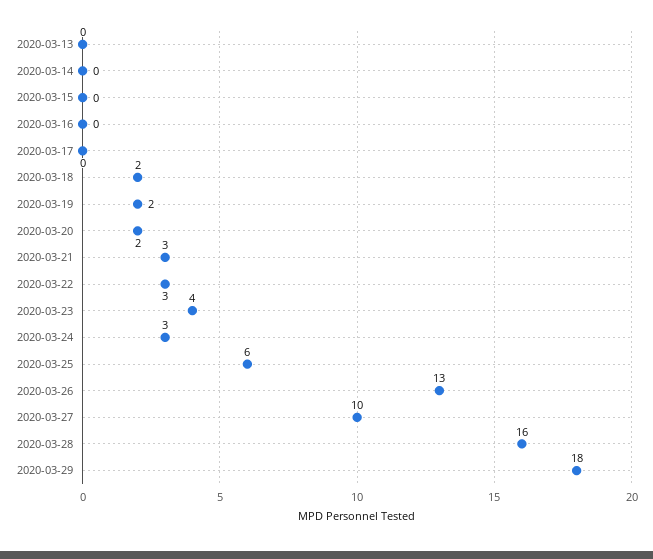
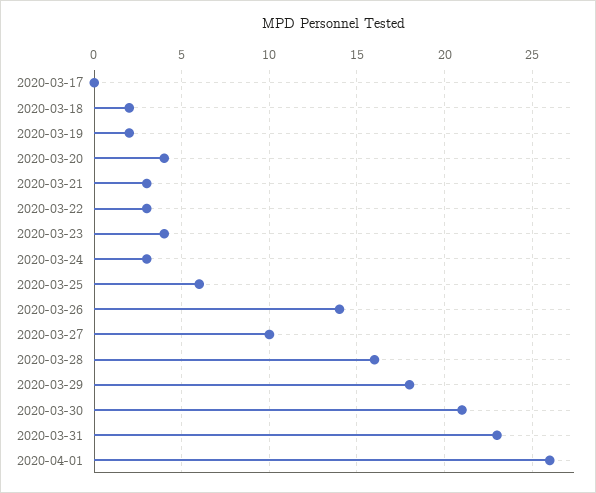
2020-03-13: 0 -> none
2020-03-14: 0 -> none
2020-03-15: 0 -> none
2020-03-16: 0 -> none
2020-03-20: 2 -> 4
2020-03-26: 13 -> 14
2020-03-30: none -> 21
2020-03-31: none -> 23
2020-04-01: none -> 26

